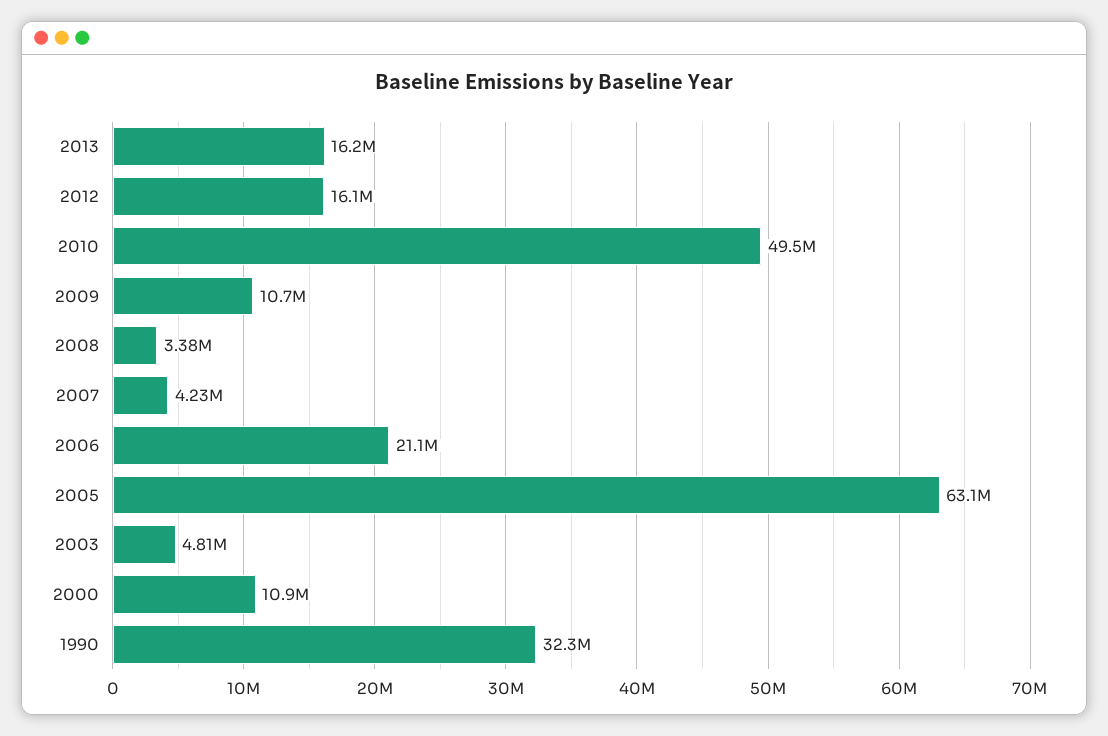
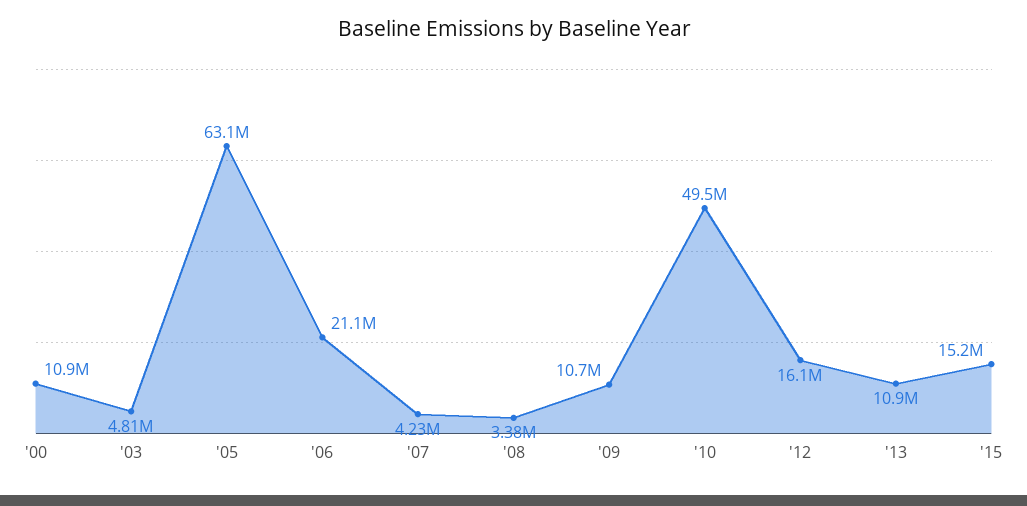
2013: 16200000 -> 10900000
1990: 32300000 -> none
'15: none -> 15200000

